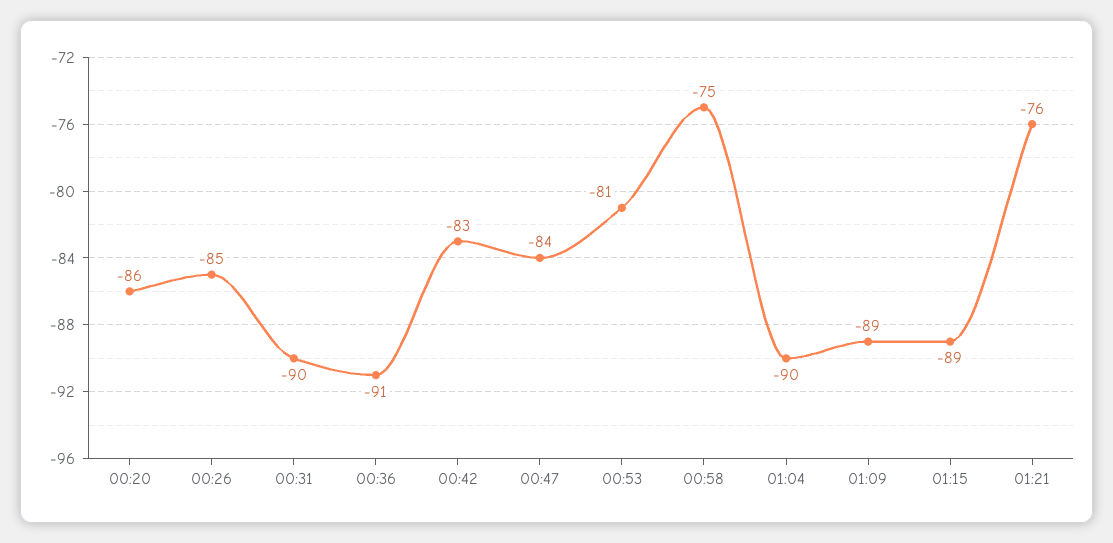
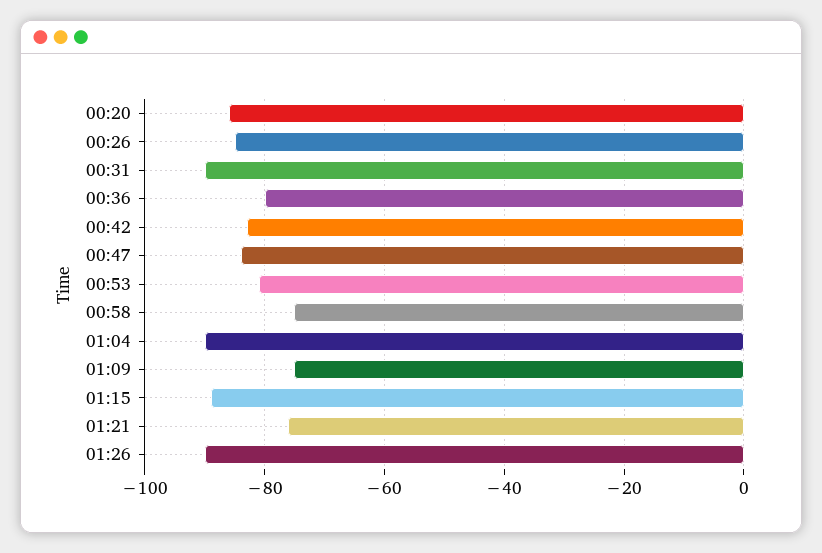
00:36: -91 -> -80
01:09: -89 -> -75
01:26: none -> -90

